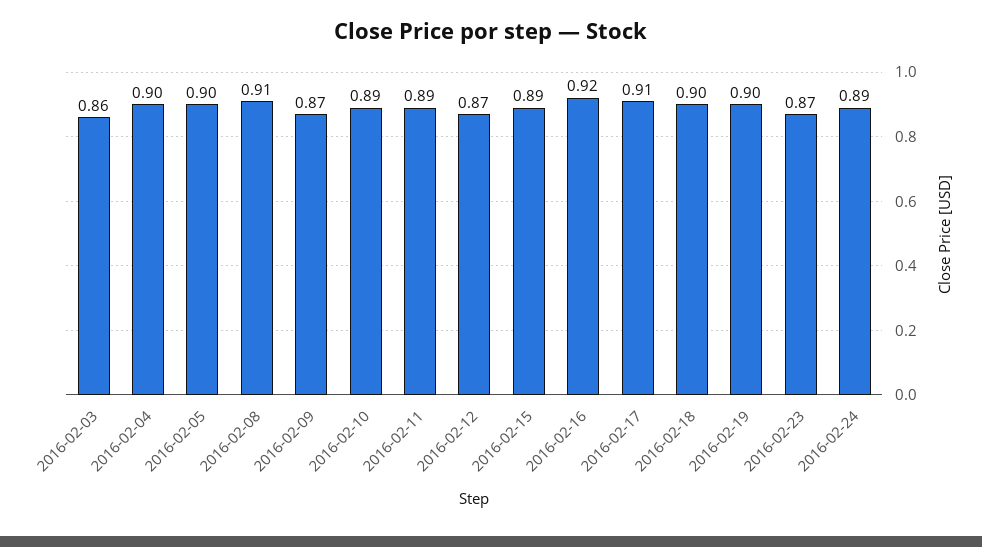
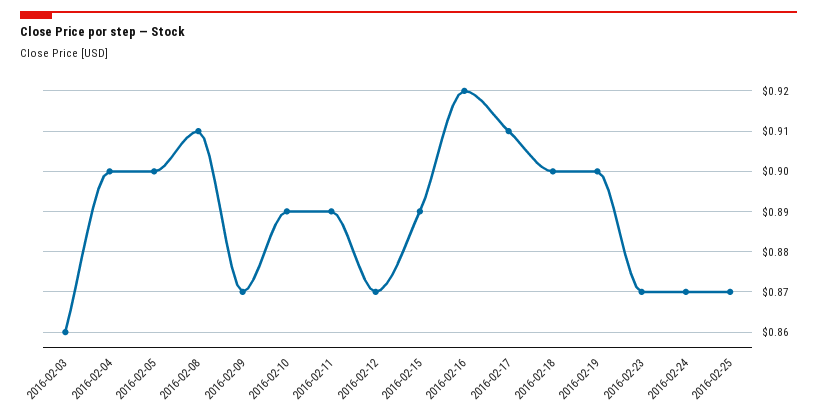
2016-02-24: 0.89 -> 0.87
2016-02-25: none -> 0.87

